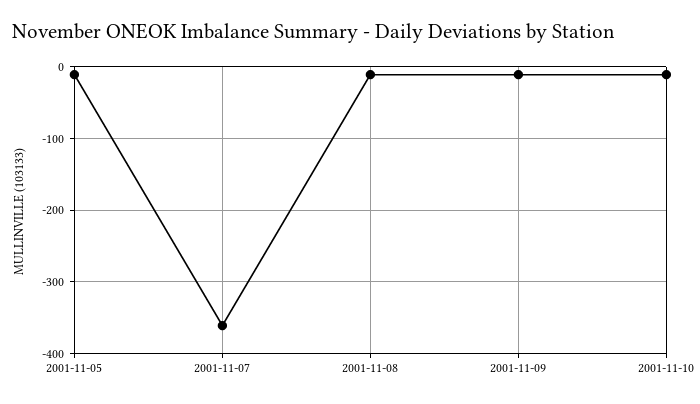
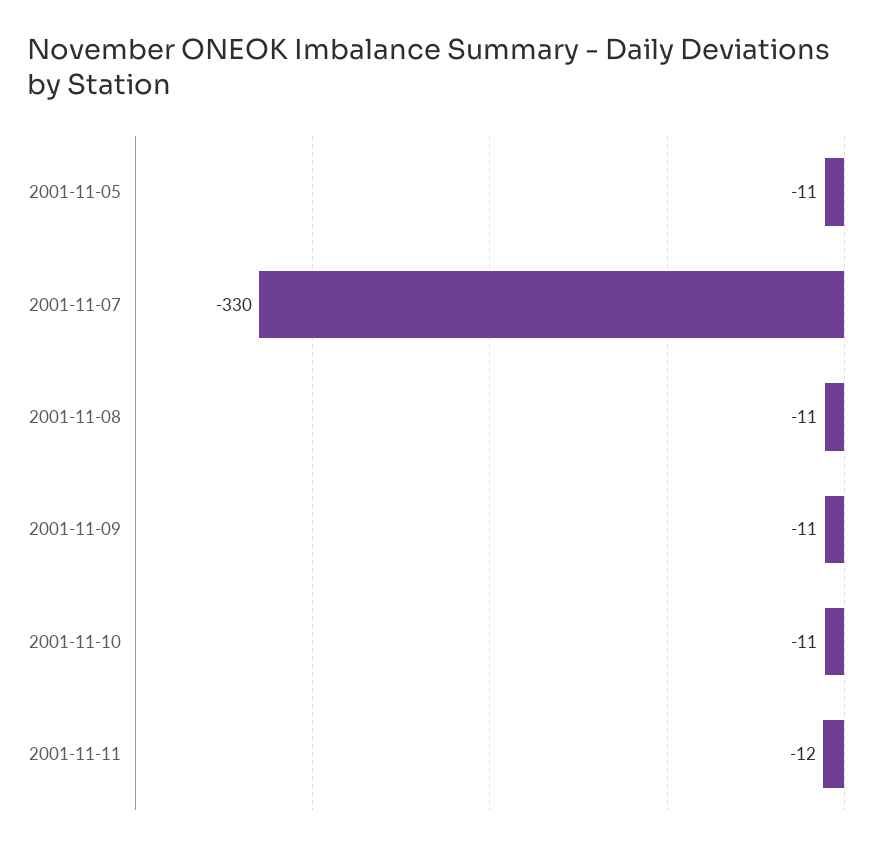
2001-11-07: -360 -> -330
2001-11-11: none -> -12

